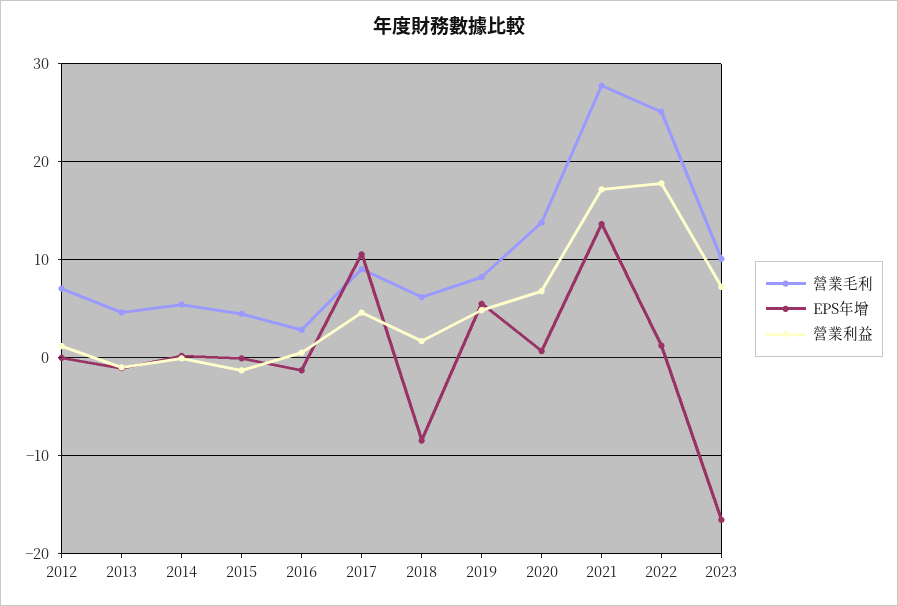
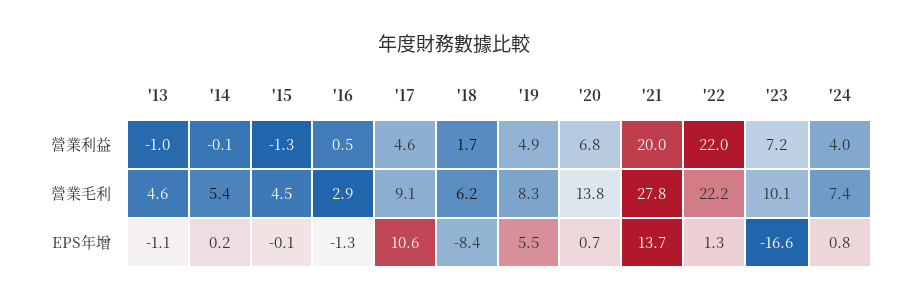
營業毛利, 2012: 7 -> none
EPS年增, 2012: 0 -> none
營業利益, 2012: 1 -> none
營業利益, 2021: 17 -> 20
營業毛利, 2022: 25 -> 22.2
營業利益, 2022: 18 -> 22
營業利益, '24: none -> 4
營業毛利, '24: none -> 7.4
EPS年增, '24: none -> 0.8

